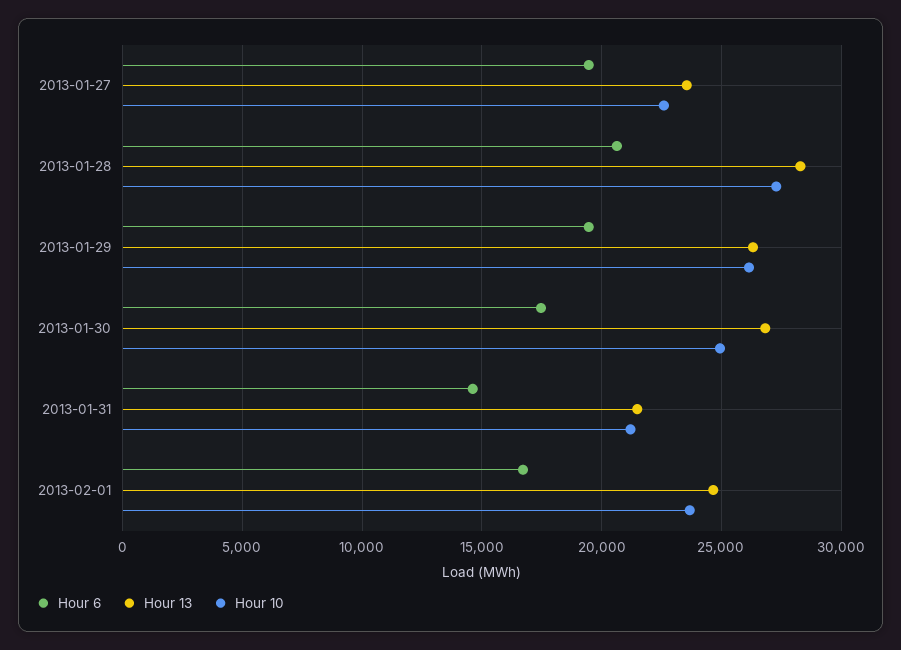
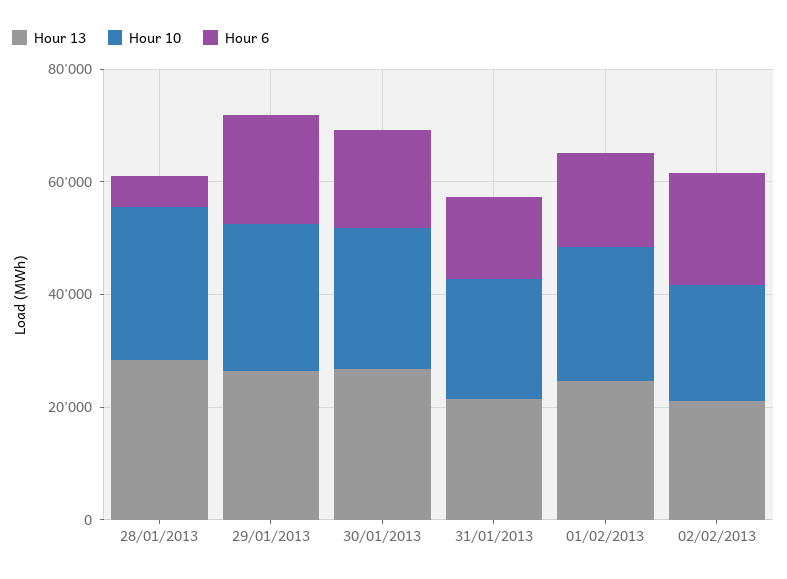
Hour 6, 2013-01-27: 19500 -> none
Hour 13, 2013-01-27: 23500 -> none
Hour 10, 2013-01-27: 22500 -> none
Hour 6, 2013-01-28: 20500 -> 5000
Hour 13, 02/02/2013: none -> 20000
Hour 10, 02/02/2013: none -> 20000
Hour 6, 02/02/2013: none -> 20000

